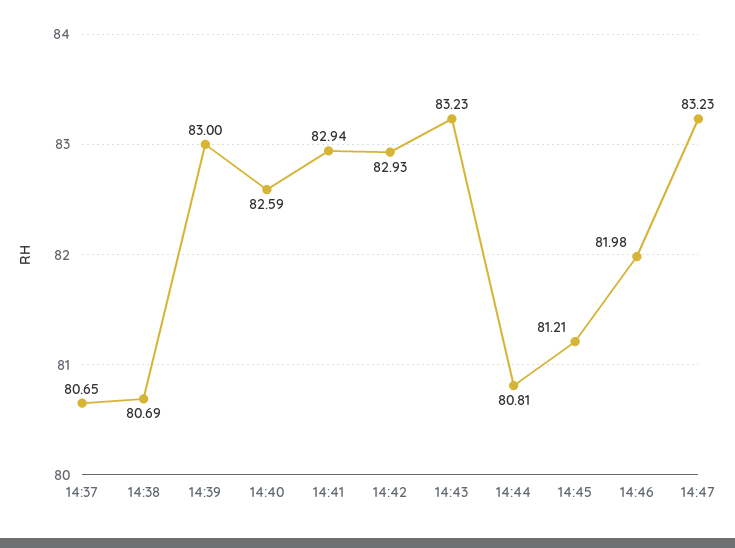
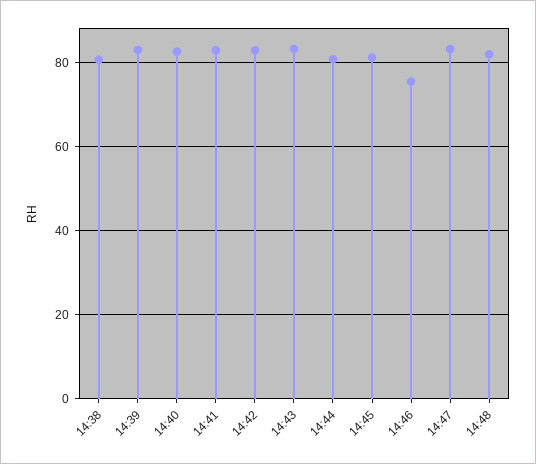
14:37: 80.65 -> none
14:46: 81.98 -> 76
14:48: none -> 82

